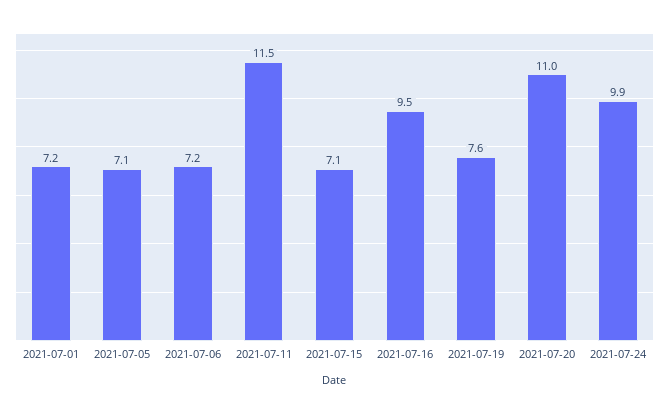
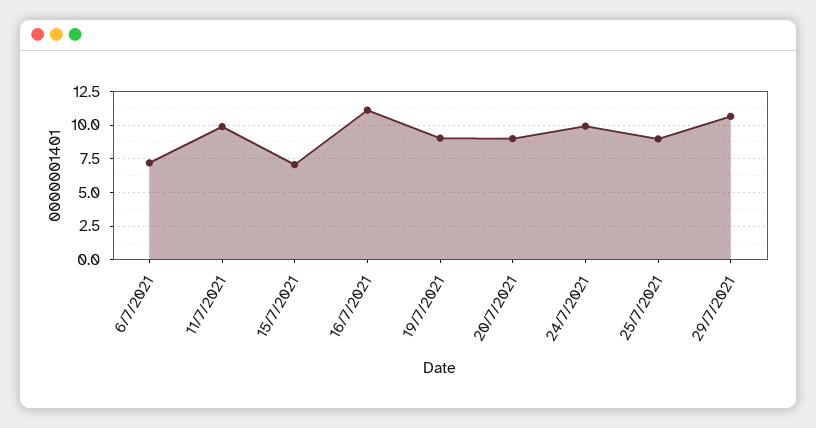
2021-07-01: 7.2 -> none
2021-07-05: 7.1 -> none
2021-07-11: 11.5 -> 10
2021-07-16: 9.5 -> 11
2021-07-19: 7.6 -> 9
2021-07-20: 11 -> 9
25/7/2021: none -> 9
29/7/2021: none -> 10.5

